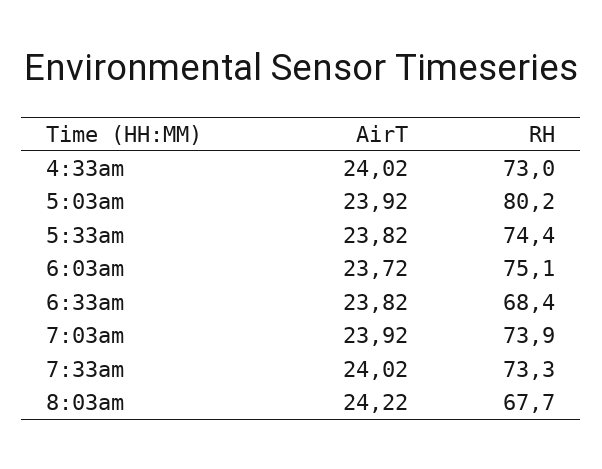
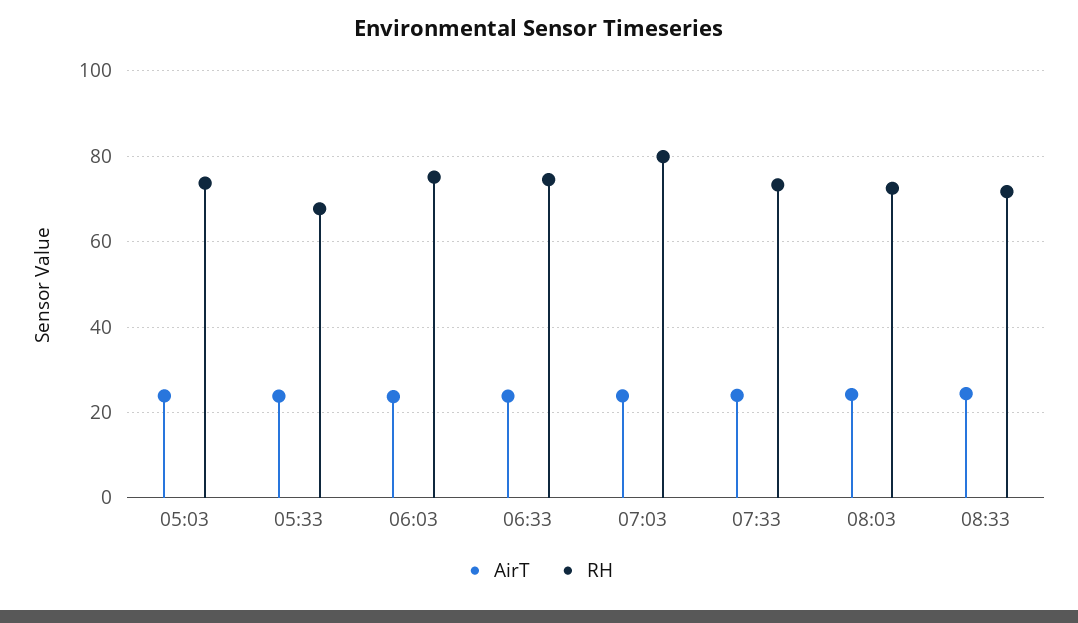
AirT, 4:33am: 24.02 -> none
RH, 4:33am: 73 -> none
RH, 5:03am: 80.2 -> 74
RH, 5:33am: 74.4 -> 68
RH, 6:33am: 68.4 -> 74
RH, 7:03am: 73.9 -> 80
RH, 8:03am: 67.7 -> 72
AirT, 08:33: none -> 24
RH, 08:33: none -> 72

